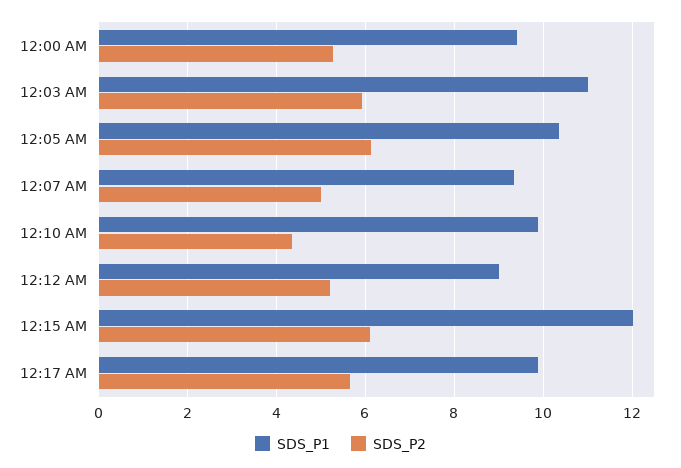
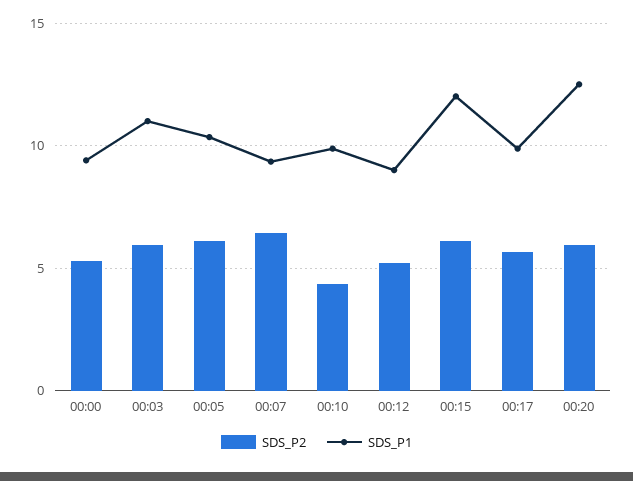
SDS_P2, 12:07 AM: 5 -> 6.5
SDS_P2, 00:20: none -> 6
SDS_P1, 00:20: none -> 12.5

